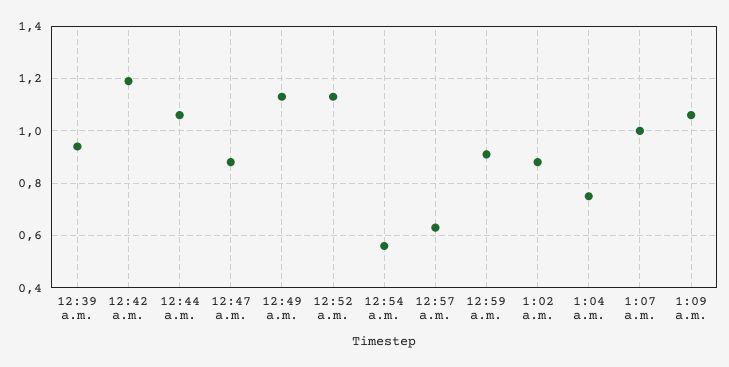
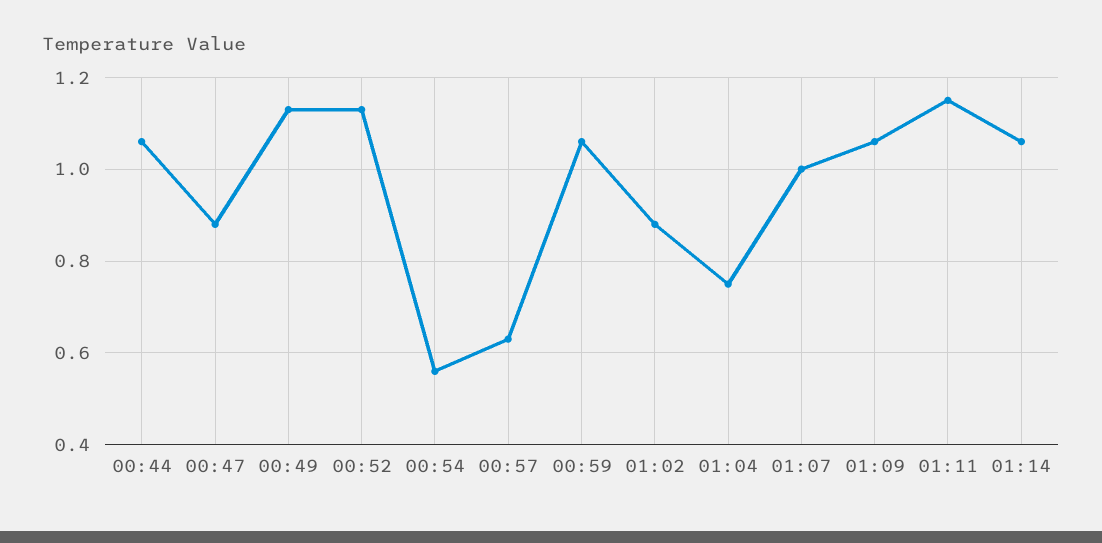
12:39 a.m.: 0.95 -> none
12:42 a.m.: 1.2 -> none
12:59 a.m.: 0.9 -> 1.05
01:11: none -> 1.15
01:14: none -> 1.05

